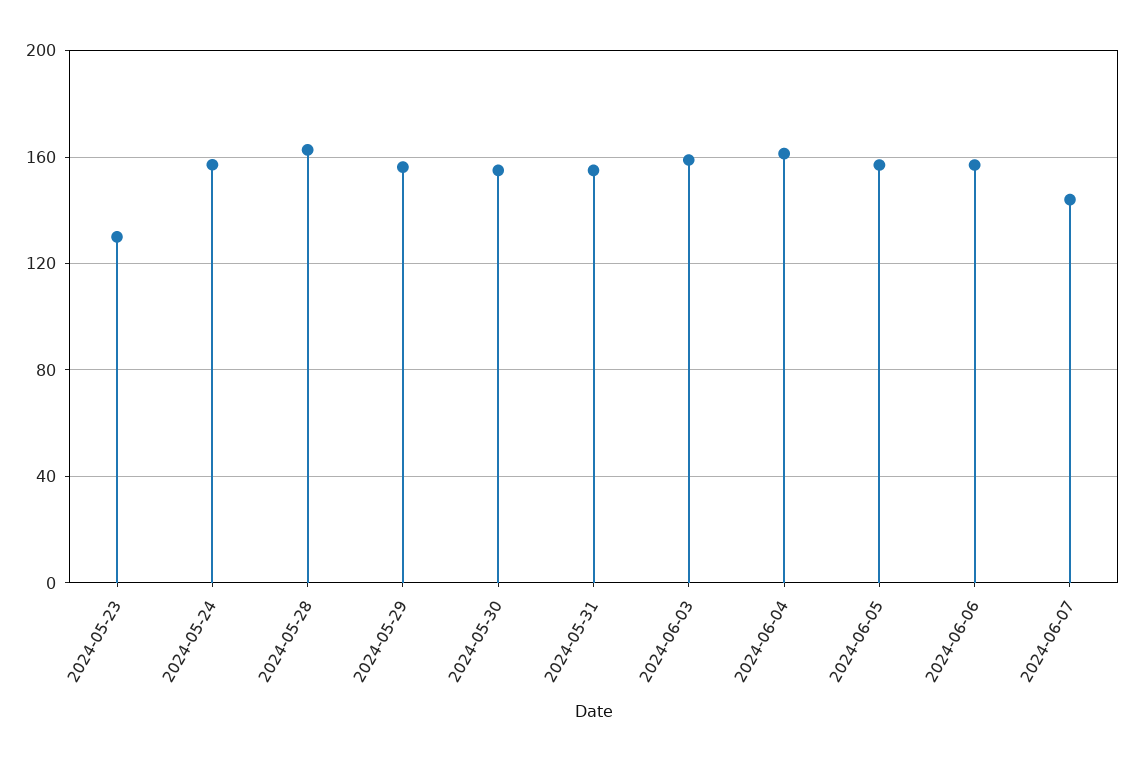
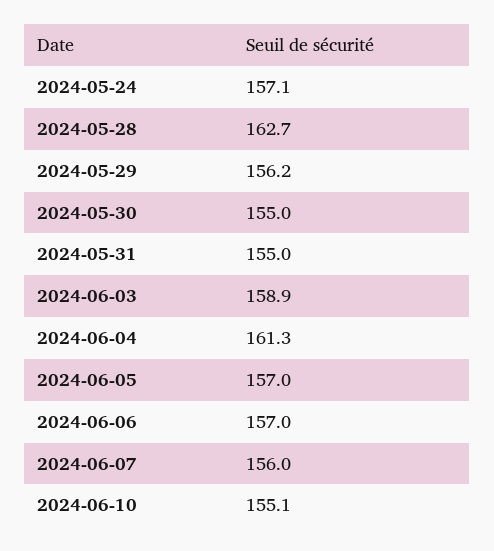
2024-05-23: 130 -> none
2024-06-07: 145 -> 156
2024-06-10: none -> 155.1

